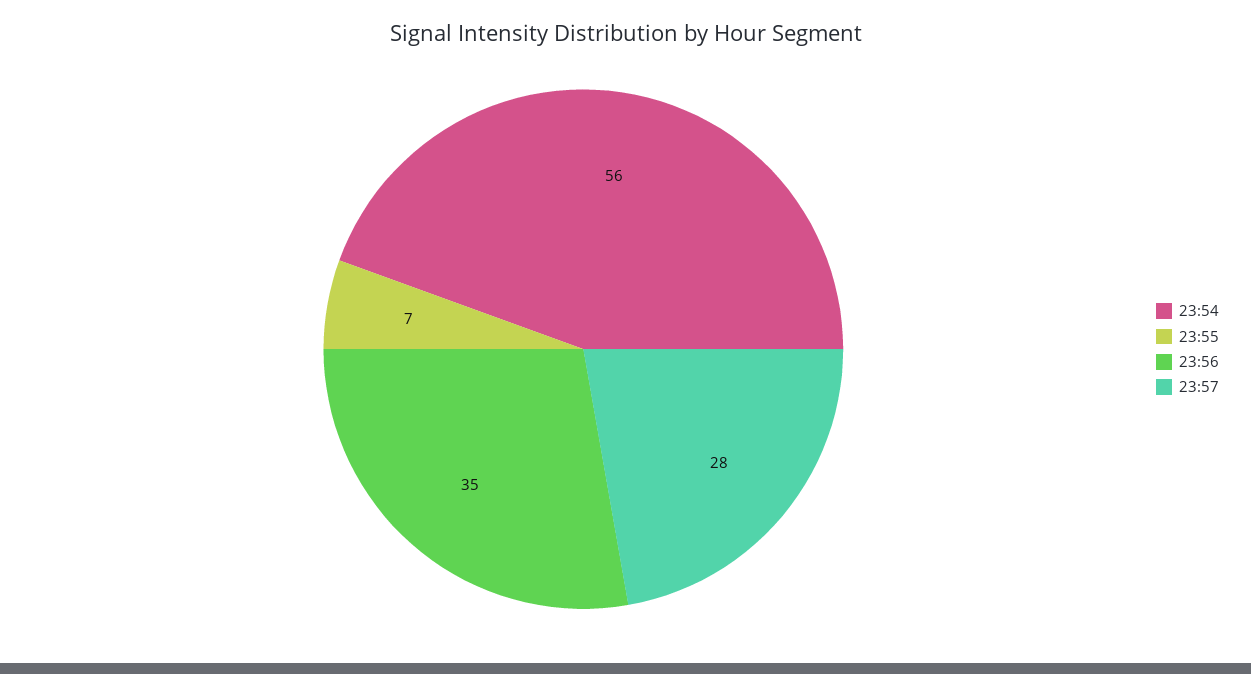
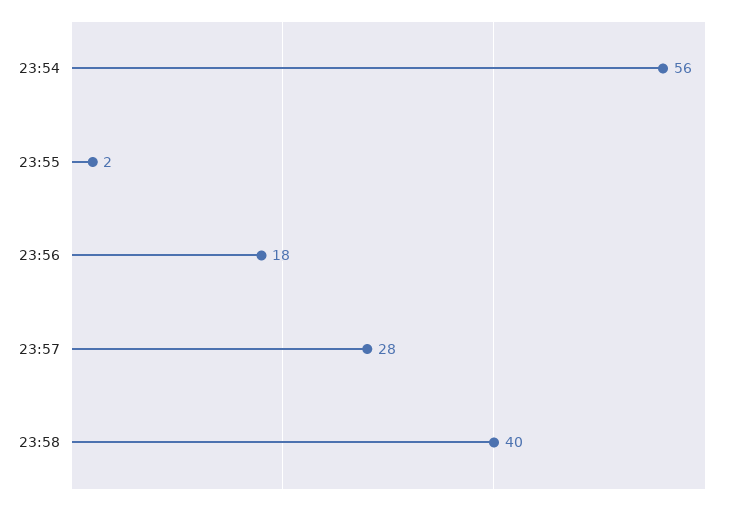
23:55: 7 -> 2
23:56: 35 -> 18
23:58: none -> 40

